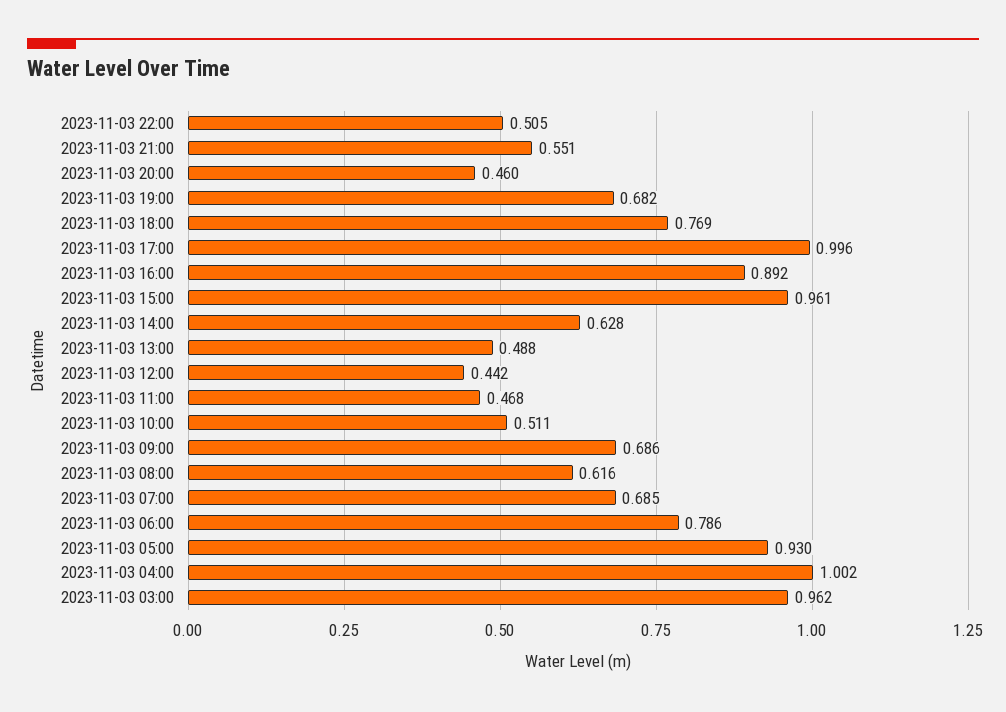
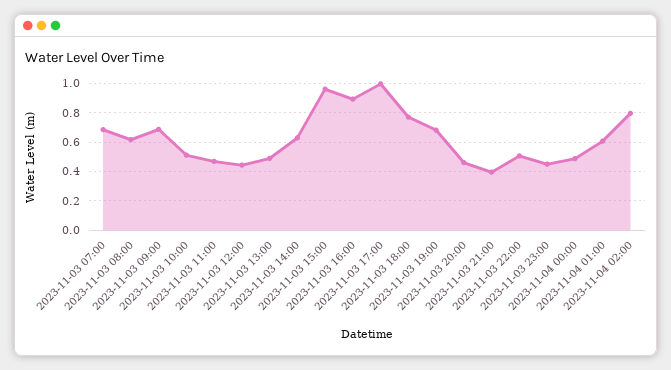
2023-11-03 21:00: 0.551 -> 0.4
2023-11-03 06:00: 0.786 -> none
2023-11-03 05:00: 0.93 -> none
2023-11-03 04:00: 1.002 -> none
2023-11-03 03:00: 0.962 -> none
2023-11-03 23:00: none -> 0.45
2023-11-04 00:00: none -> 0.5
2023-11-04 01:00: none -> 0.6
2023-11-04 02:00: none -> 0.8

